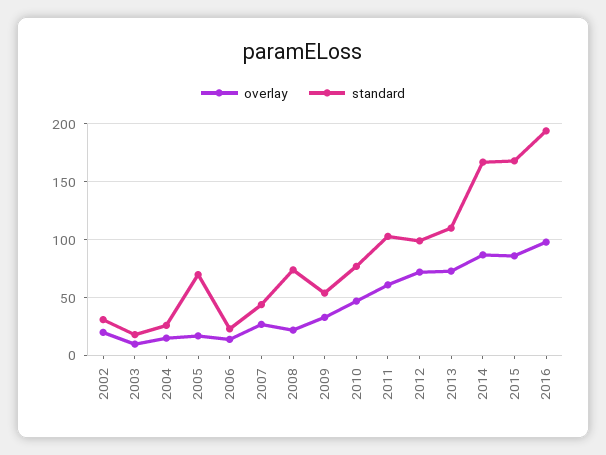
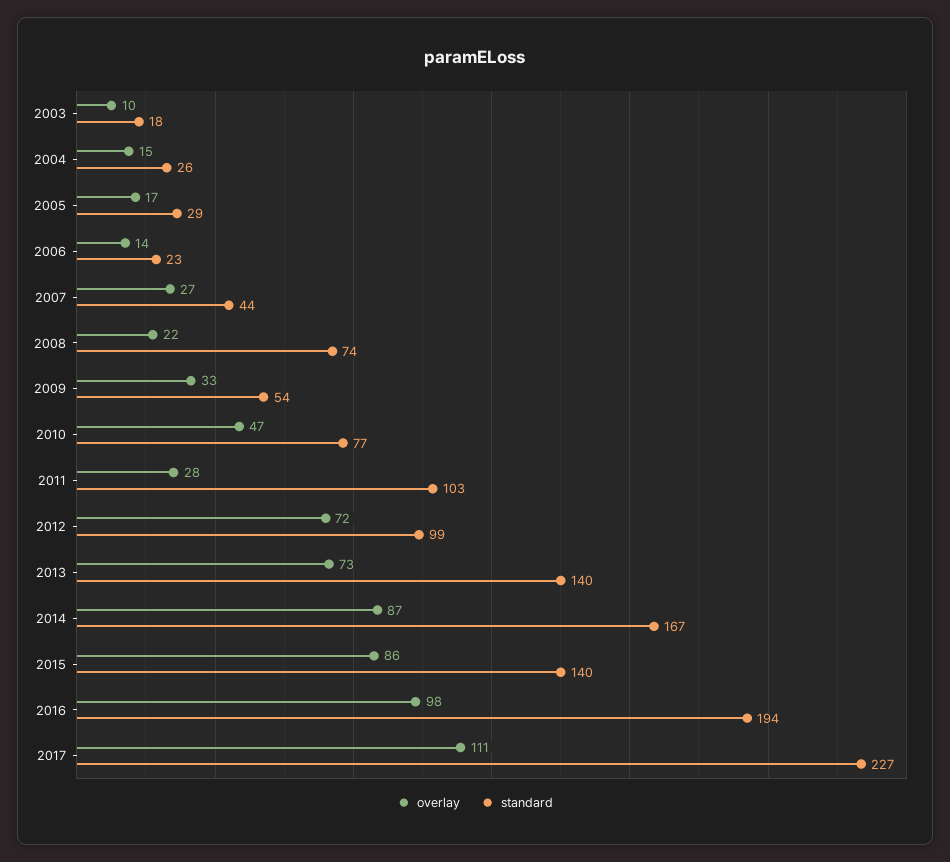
overlay, 2002: 20 -> none
standard, 2002: 30 -> none
standard, 2005: 70 -> 29
overlay, 2011: 60 -> 28
standard, 2013: 110 -> 140
standard, 2015: 170 -> 140
overlay, 2017: none -> 111
standard, 2017: none -> 227

